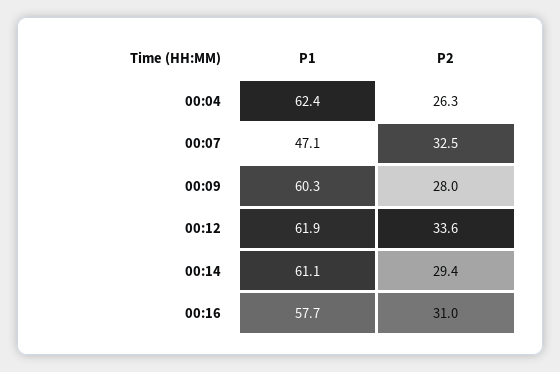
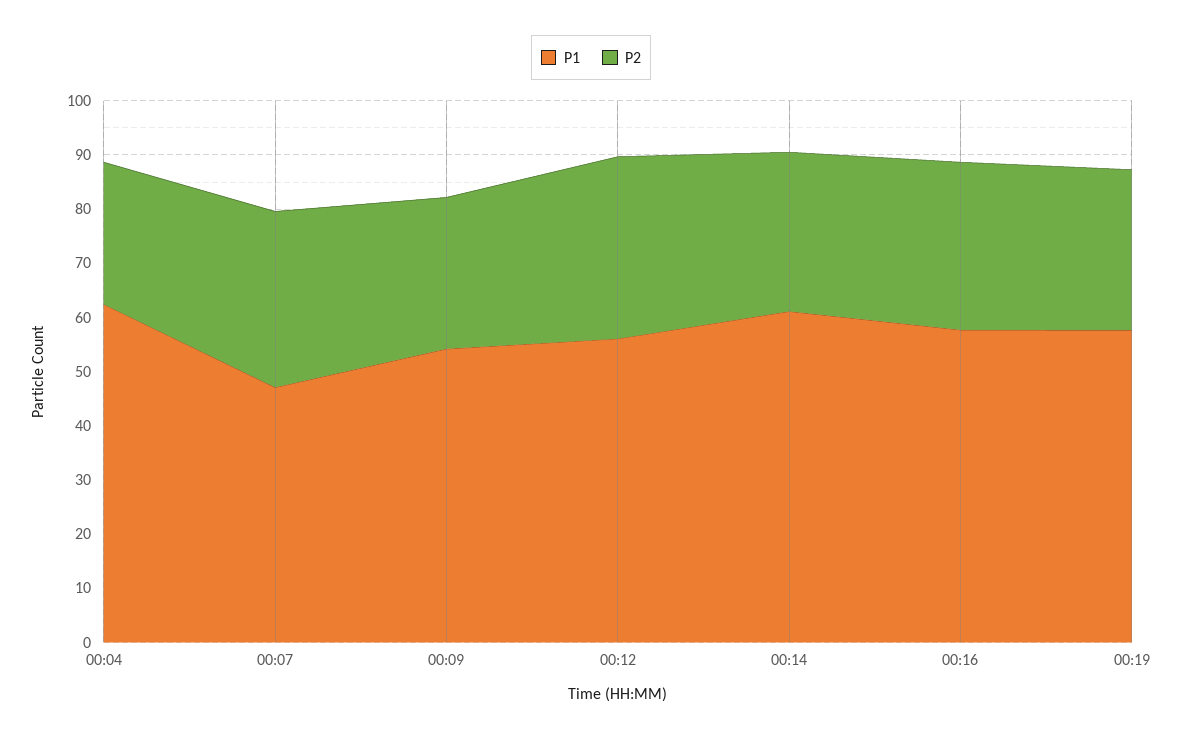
P1, 00:09: 60.3 -> 54
P1, 00:12: 61.9 -> 56
P1, 00:19: none -> 58
P2, 00:19: none -> 30

